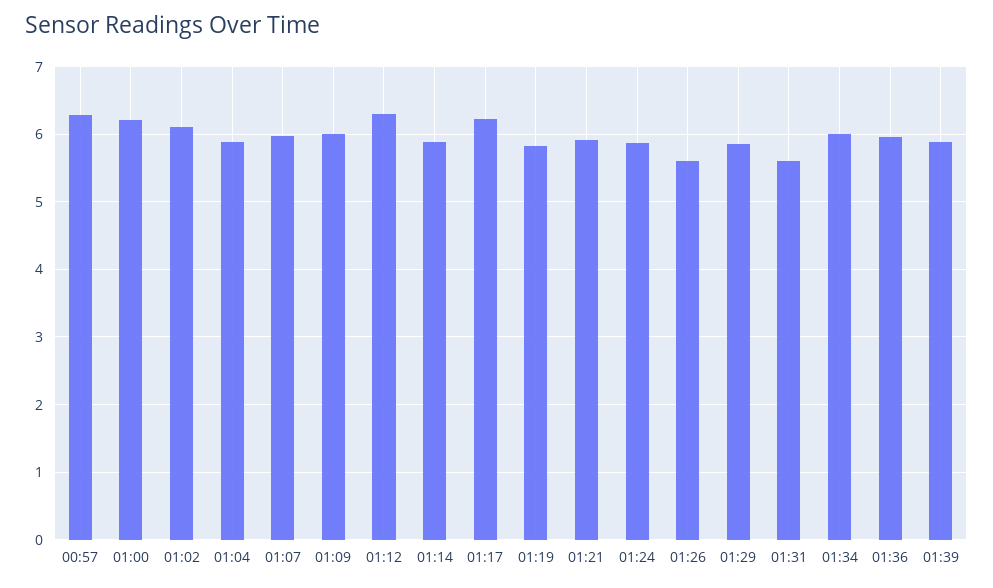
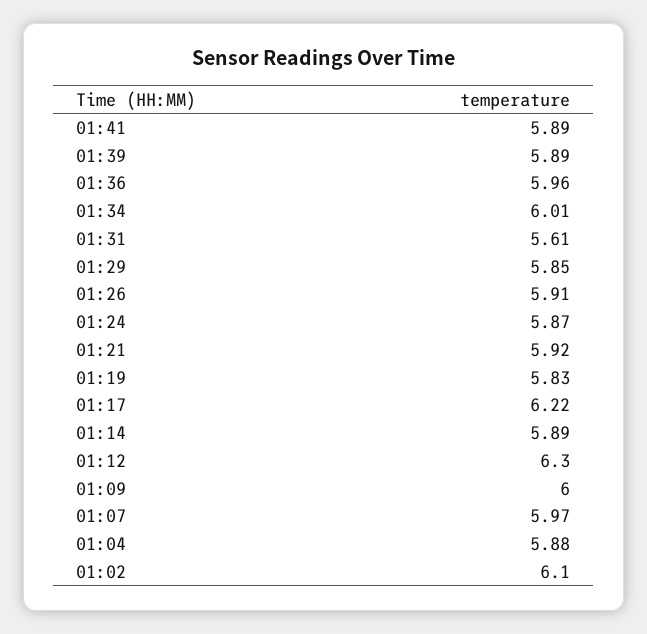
00:57: 6.3 -> none
01:00: 6.2 -> none
01:26: 5.6 -> 5.91
01:41: none -> 5.89

